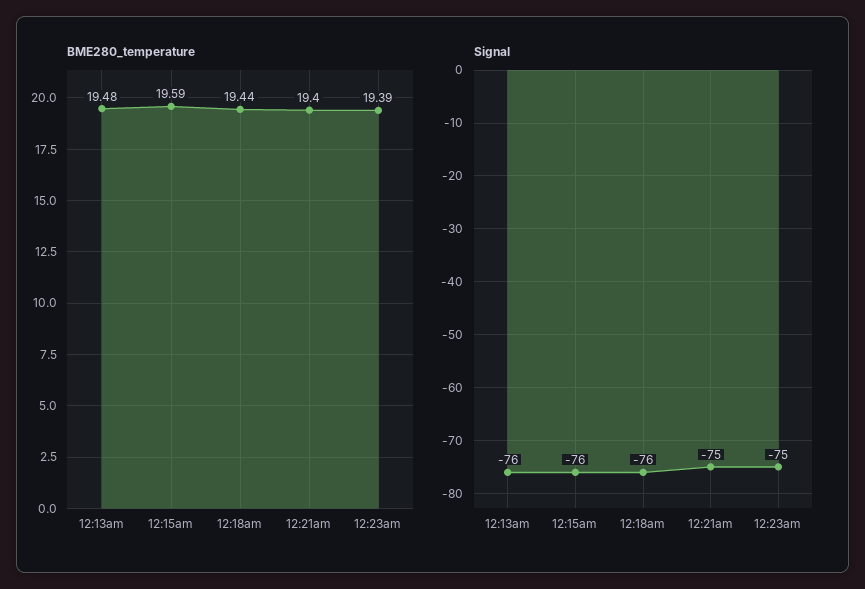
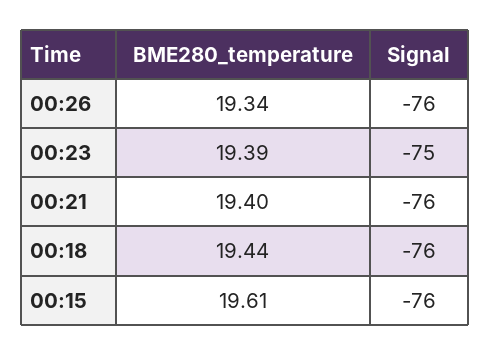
BME280_temperature, 12:13am: 19.48 -> none
BME280_temperature, 12:15am: 19.59 -> 19.61
Signal, 12:13am: -76 -> none
Signal, 12:21am: -75 -> -76
BME280_temperature, 00:26: none -> 19.34
Signal, 00:26: none -> -76

